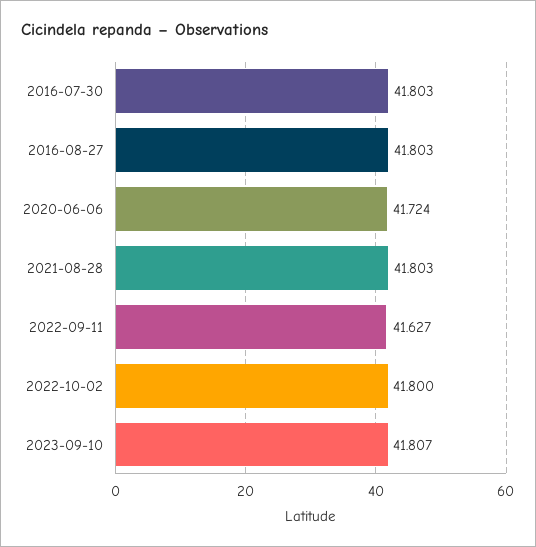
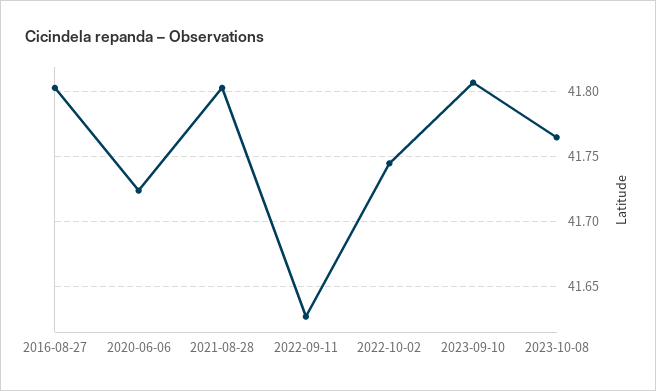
2016-07-30: 41.803 -> none
2022-10-02: 41.8 -> 41.745
2023-10-08: none -> 41.765

